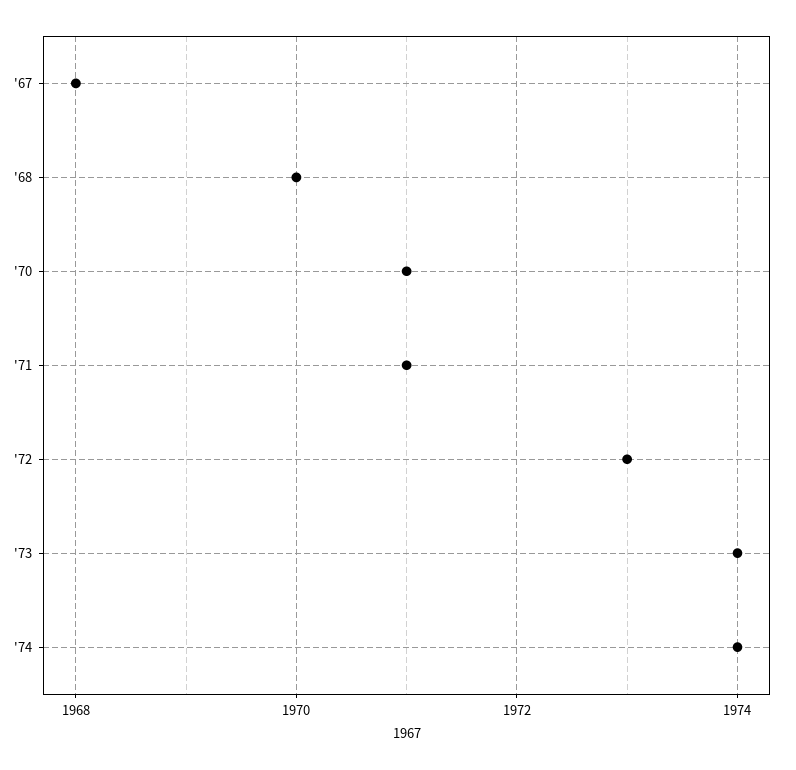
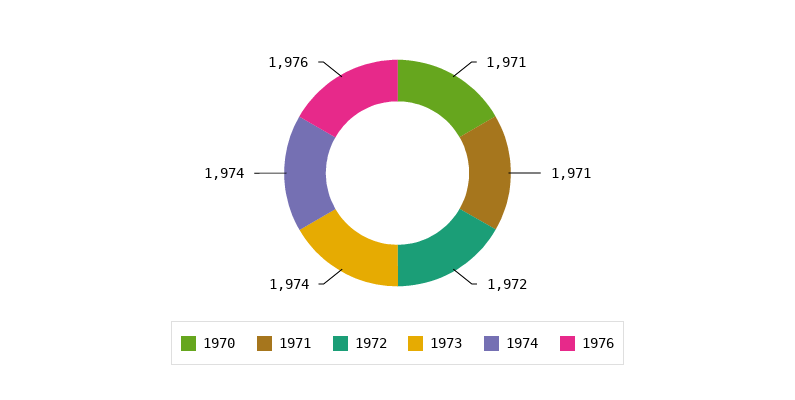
'67: 1968 -> none
'68: 1970 -> none
'72: 1973 -> 1972
1976: none -> 1976

